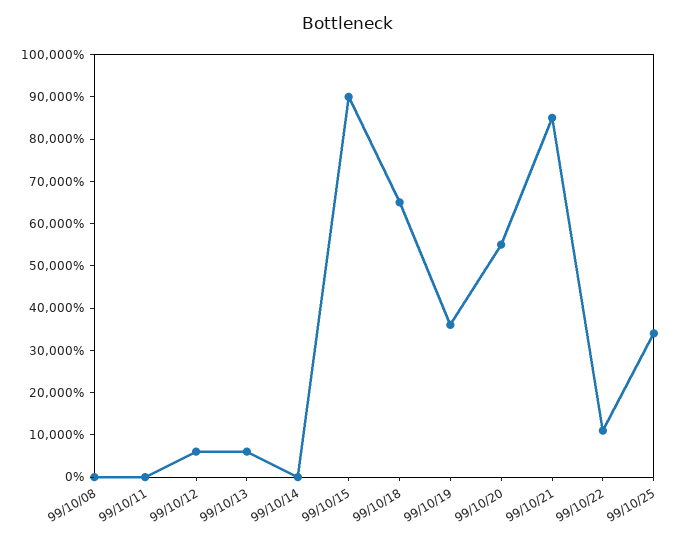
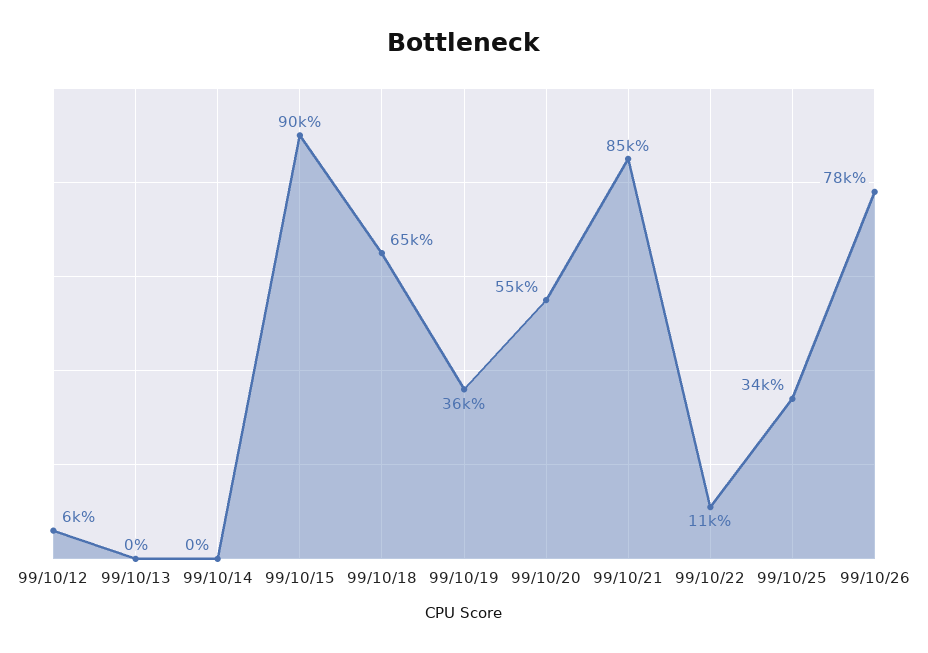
99/10/08: 0 -> none
99/10/11: 0 -> none
99/10/13: 6000 -> 0
99/10/26: none -> 78000

